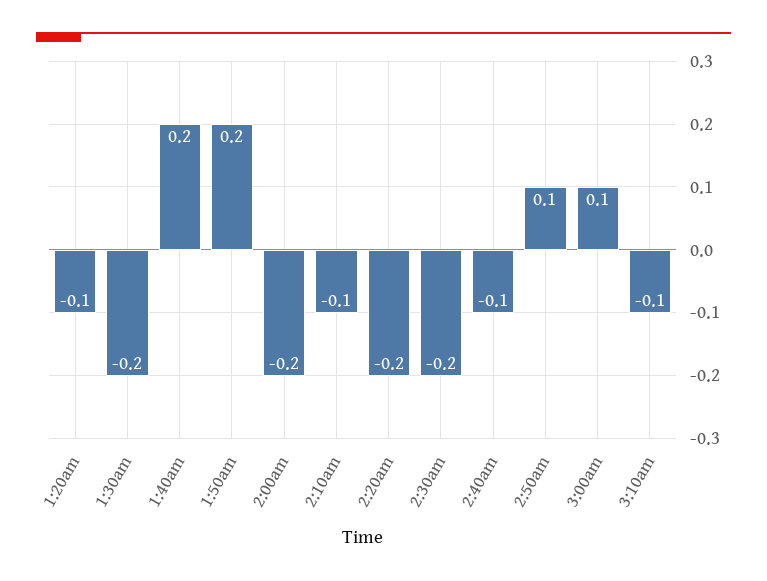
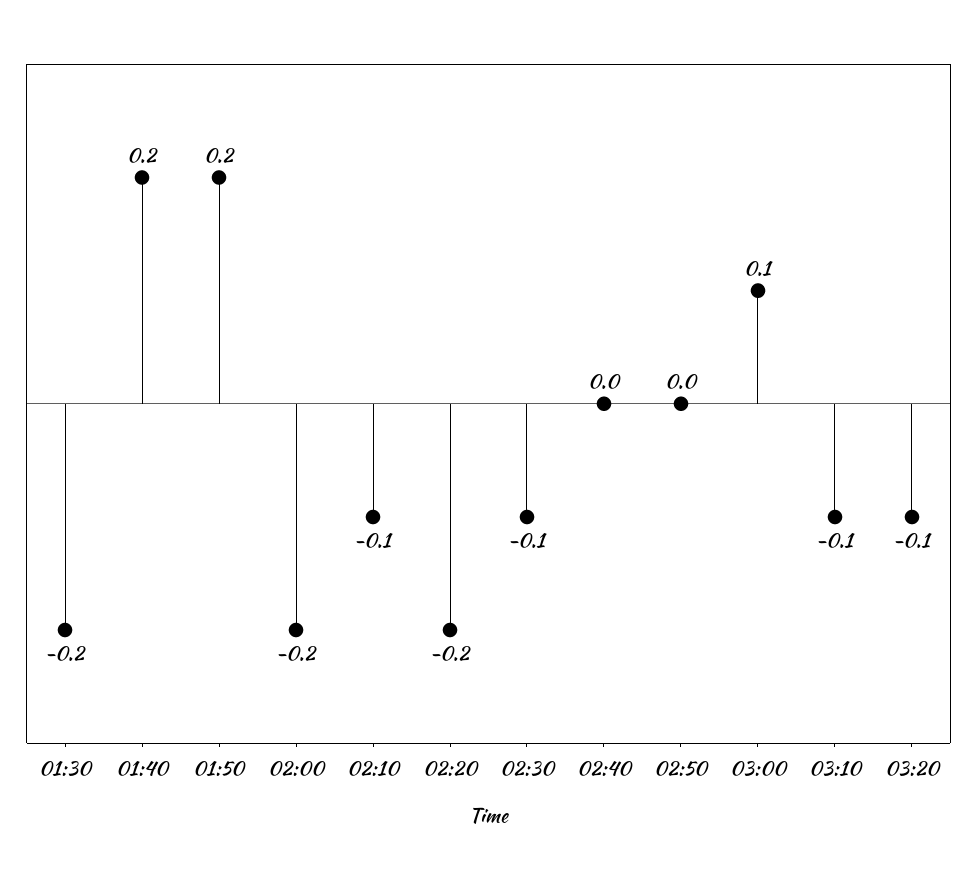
1:20am: -0.1 -> none
2:30am: -0.2 -> -0.1
2:40am: -0.1 -> 0
2:50am: 0.1 -> 0
03:20: none -> -0.1

